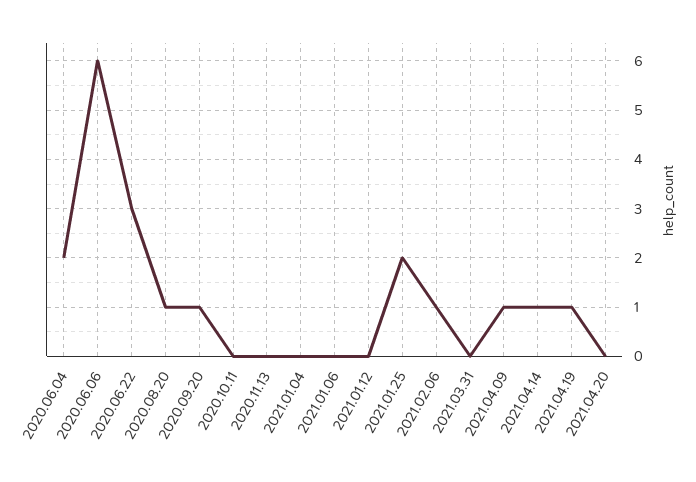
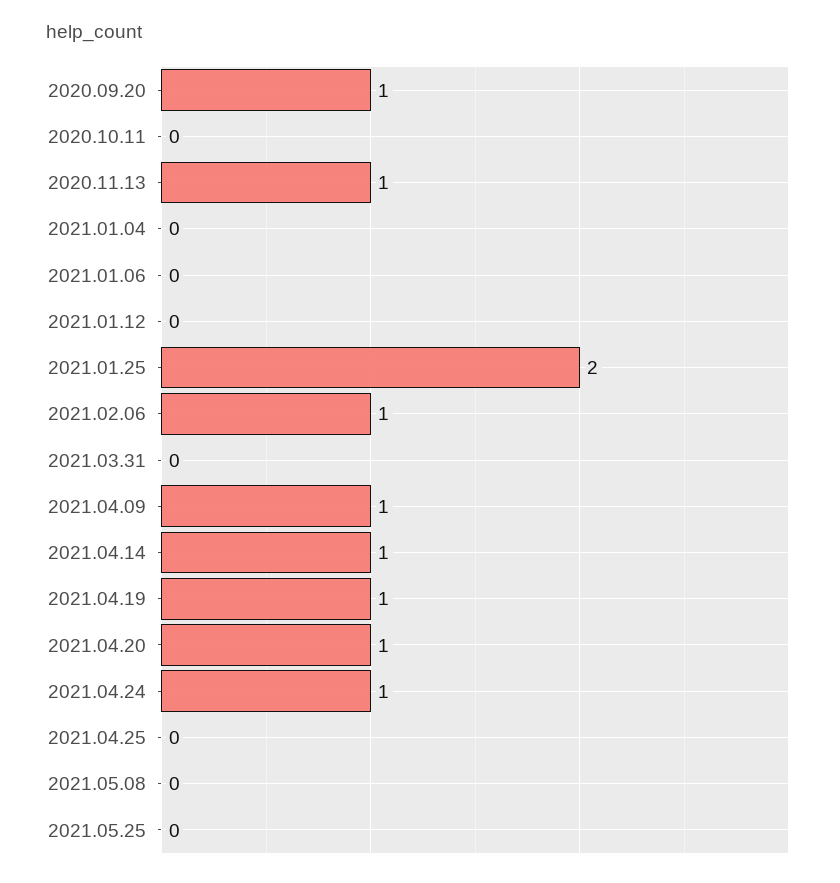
2020.06.04: 2 -> none
2020.06.06: 6 -> none
2020.06.22: 3 -> none
2020.08.20: 1 -> none
2020.11.13: 0 -> 1
2021.04.20: 0 -> 1
2021.04.24: none -> 1
2021.04.25: none -> 0
2021.05.08: none -> 0
2021.05.25: none -> 0

